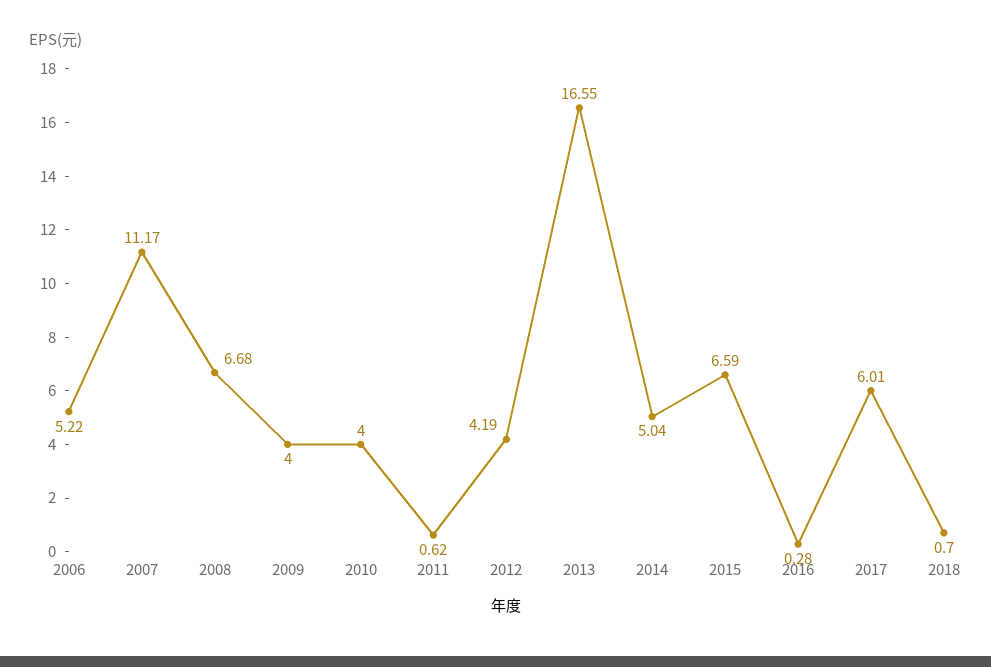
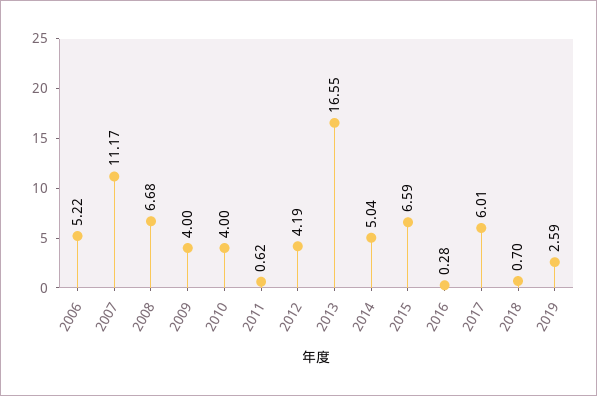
2019: none -> 2.59

